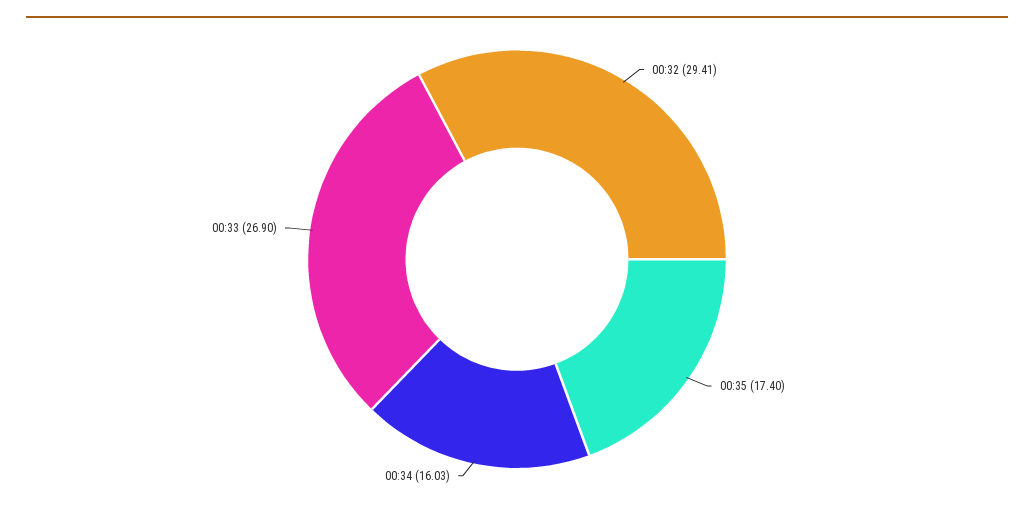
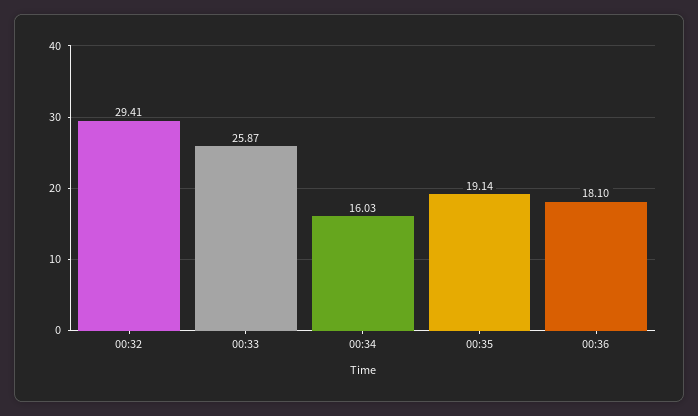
00:35: 17.4 -> 19.14
00:33: 26.9 -> 25.87
00:36: none -> 18.1

